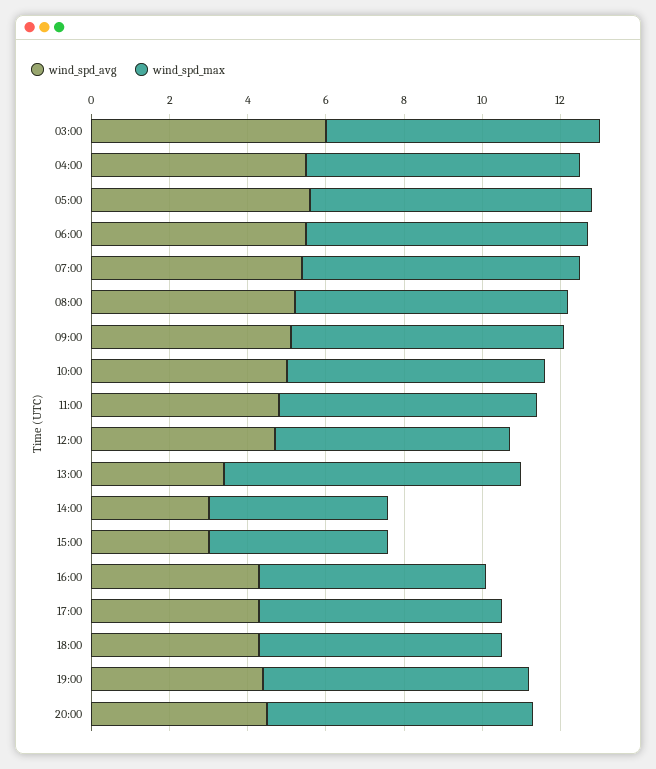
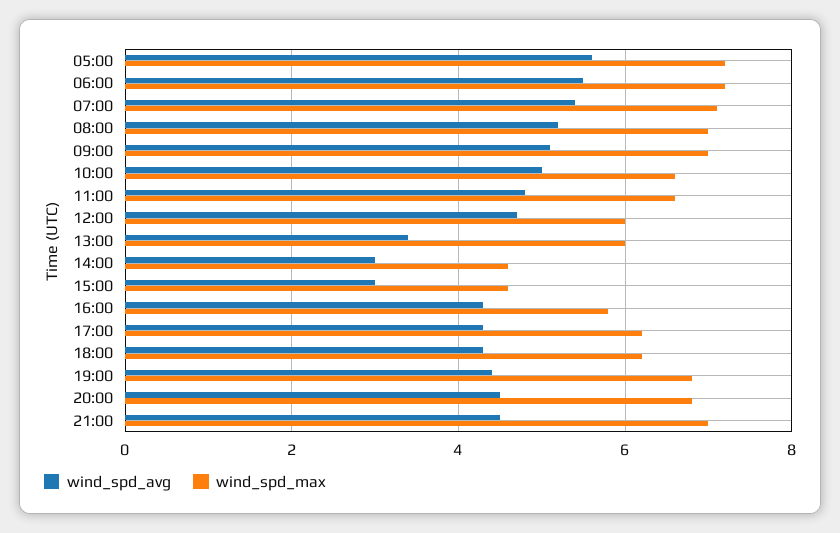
wind_spd_avg, 03:00: 6 -> none
wind_spd_max, 03:00: 7 -> none
wind_spd_avg, 04:00: 5.5 -> none
wind_spd_max, 04:00: 7 -> none
wind_spd_max, 13:00: 7.5 -> 6
wind_spd_avg, 21:00: none -> 4.5
wind_spd_max, 21:00: none -> 7

